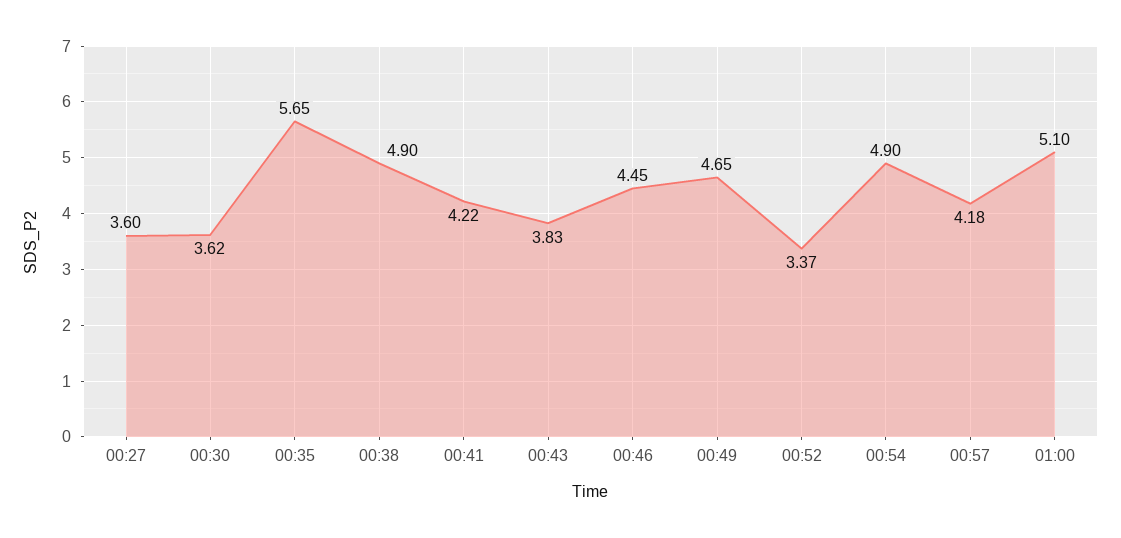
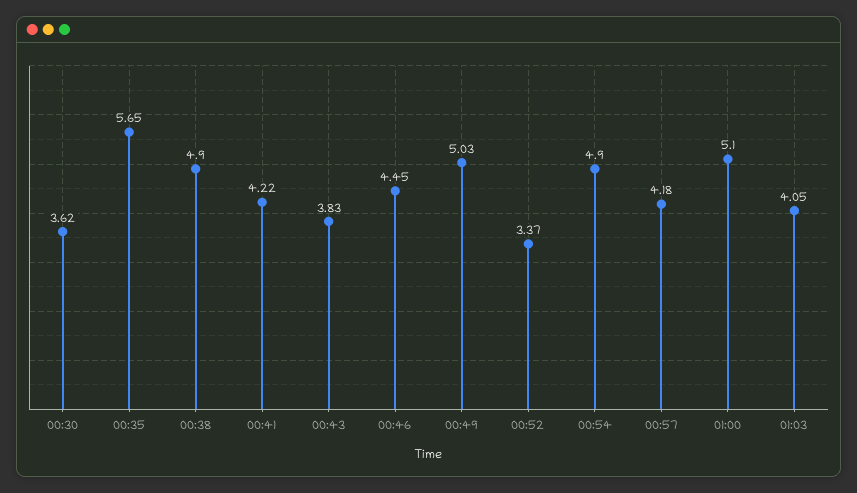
00:27: 3.6 -> none
00:49: 4.65 -> 5.03
01:03: none -> 4.05

